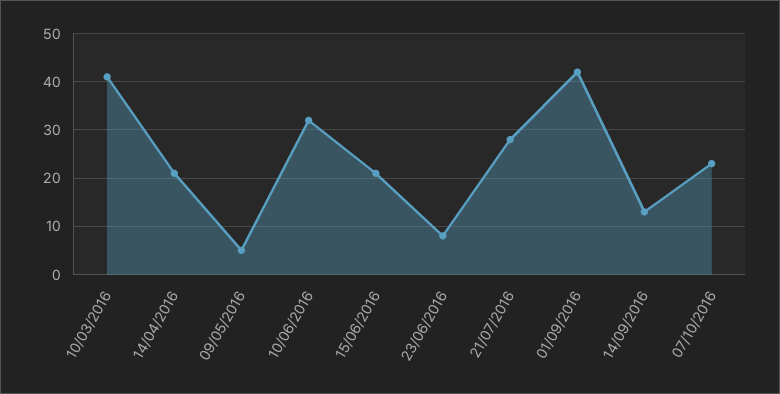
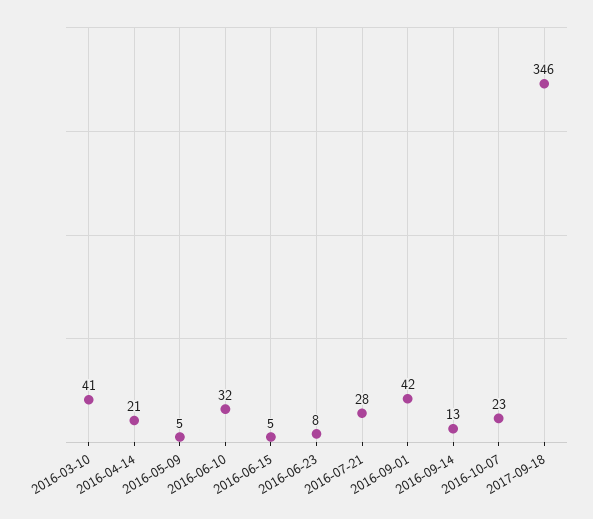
15/06/2016: 20 -> 5
2017-09-18: none -> 346

